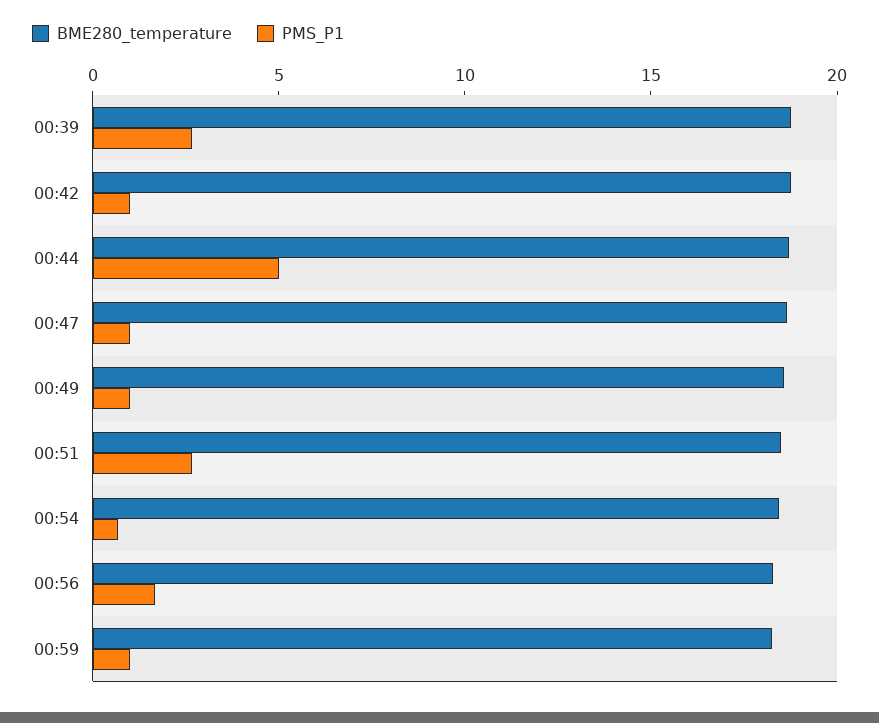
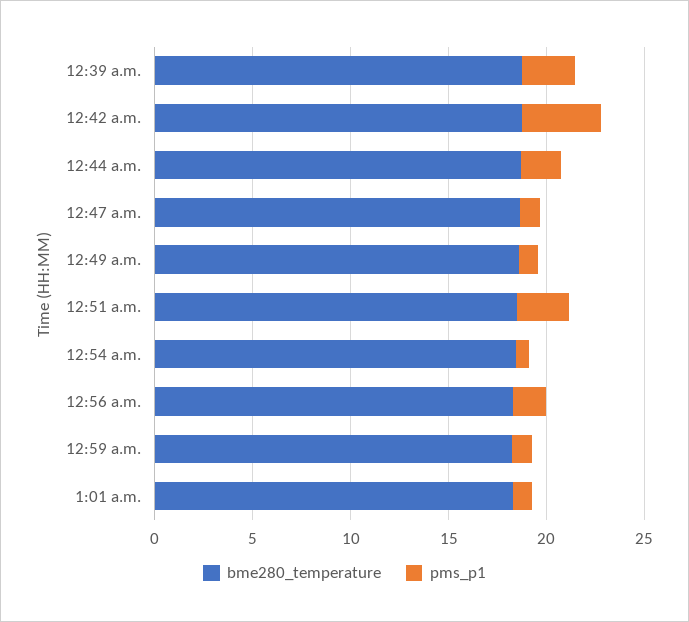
PMS_P1, 00:42: 1 -> 4
PMS_P1, 00:44: 5 -> 2
BME280_temperature, 1:01 a.m.: none -> 18
PMS_P1, 1:01 a.m.: none -> 1

